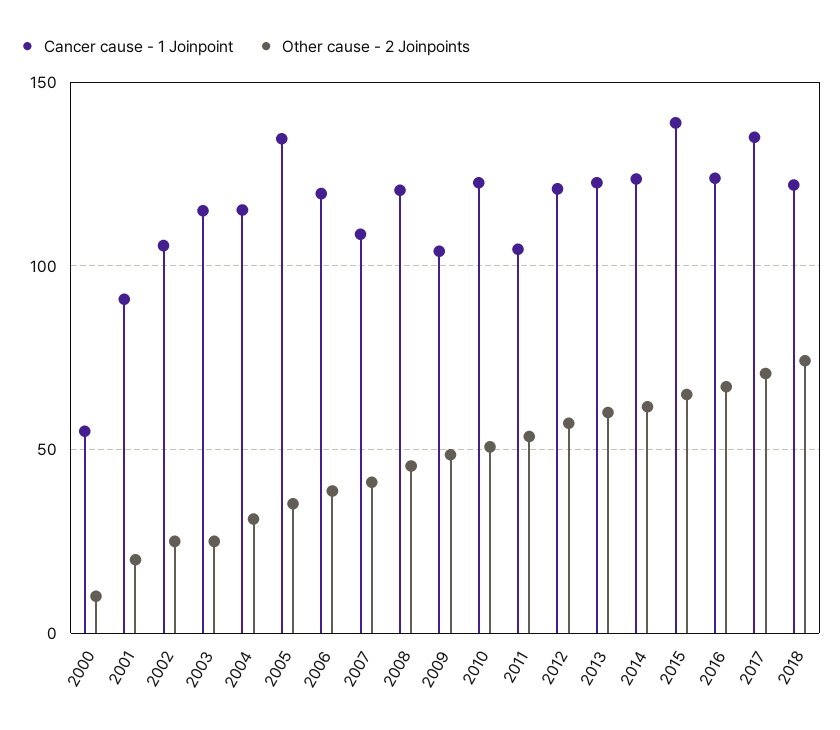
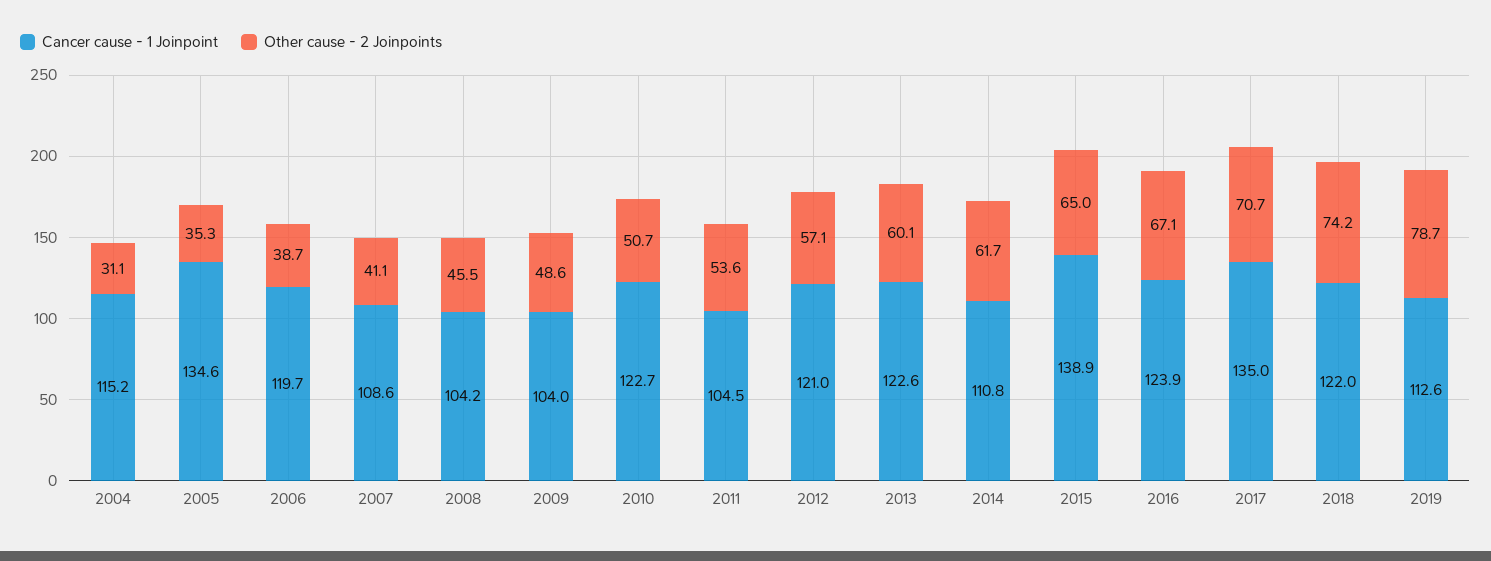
Cancer cause - 1 Joinpoint, 2000: 55 -> none
Other cause - 2 Joinpoints, 2000: 10 -> none
Cancer cause - 1 Joinpoint, 2001: 90 -> none
Other cause - 2 Joinpoints, 2001: 20 -> none
Cancer cause - 1 Joinpoint, 2002: 105 -> none
Other cause - 2 Joinpoints, 2002: 25 -> none
Cancer cause - 1 Joinpoint, 2003: 115 -> none
Other cause - 2 Joinpoints, 2003: 25 -> none
Cancer cause - 1 Joinpoint, 2008: 120 -> 104.2
Cancer cause - 1 Joinpoint, 2014: 125 -> 110.8
Cancer cause - 1 Joinpoint, 2019: none -> 112.6
Other cause - 2 Joinpoints, 2019: none -> 78.7

